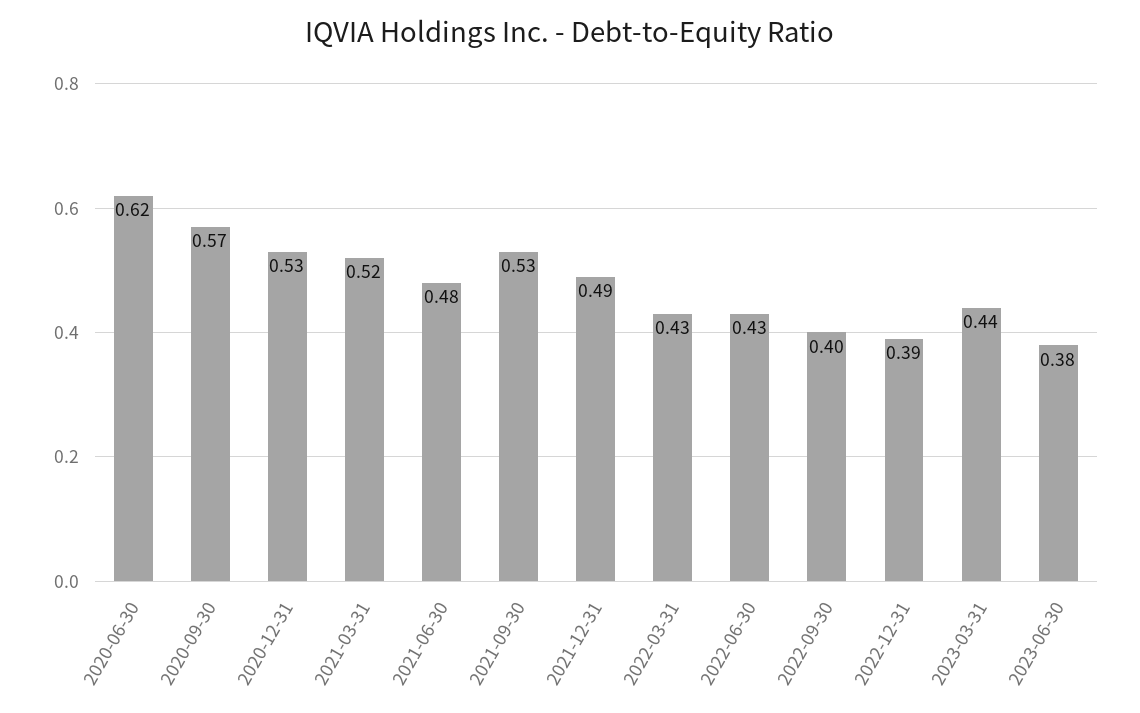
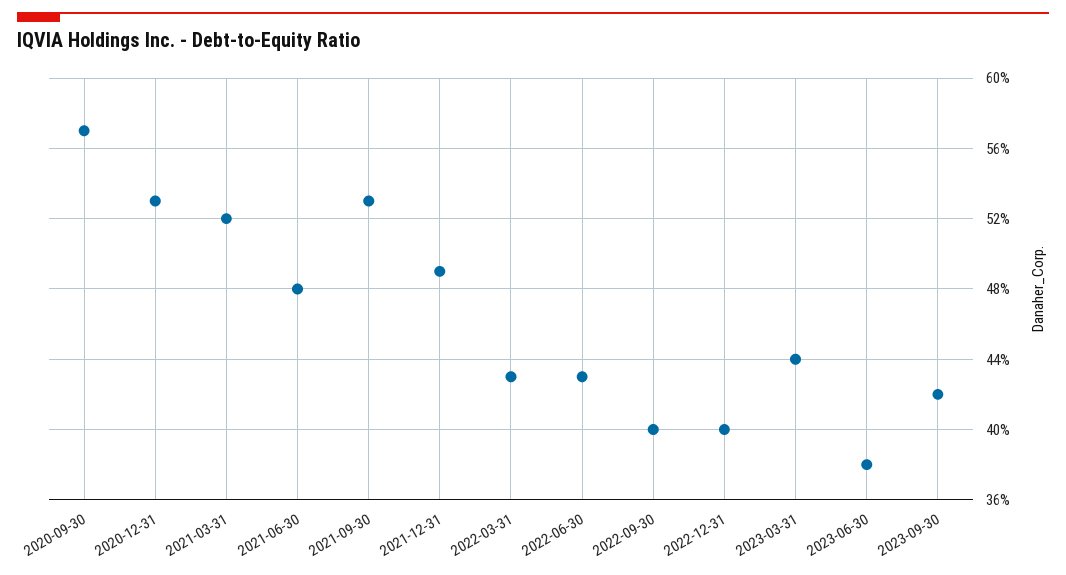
2020-06-30: 0.62 -> none
2022-12-31: 0.39 -> 0.4
2023-09-30: none -> 0.42

